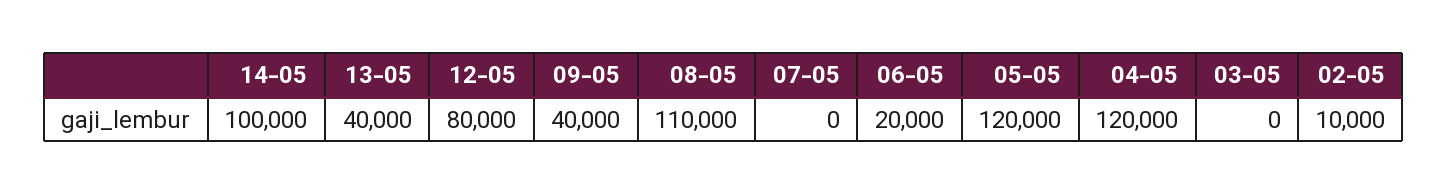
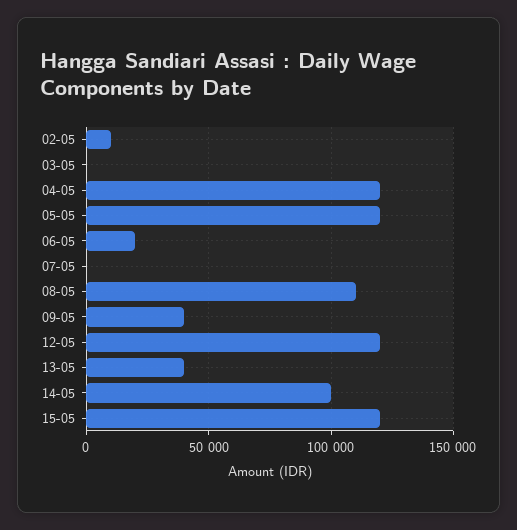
12-05: 80000 -> 120000
15-05: none -> 120000

